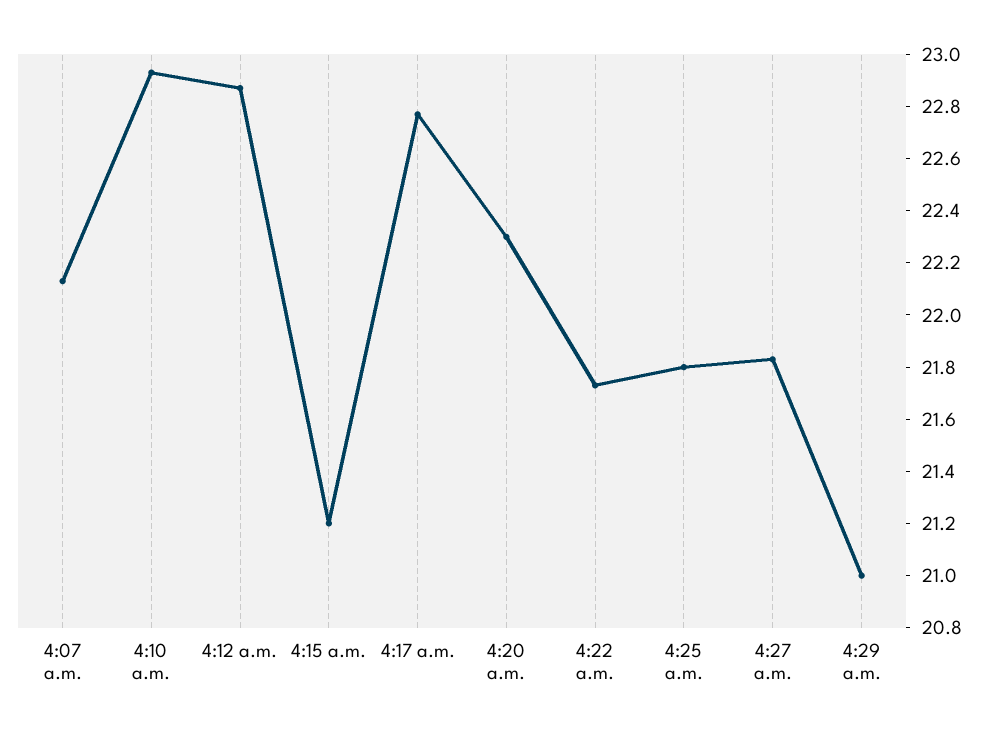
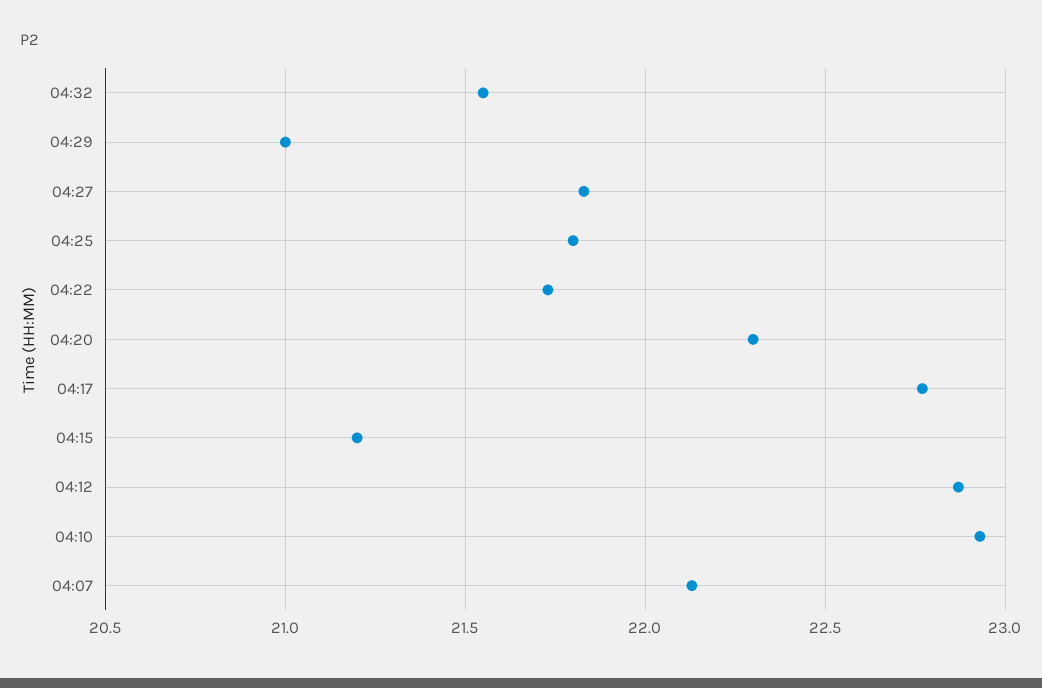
04:32: none -> 21.55

